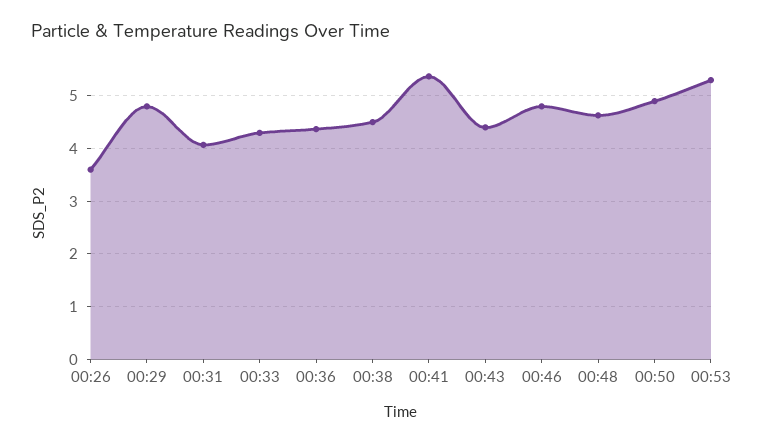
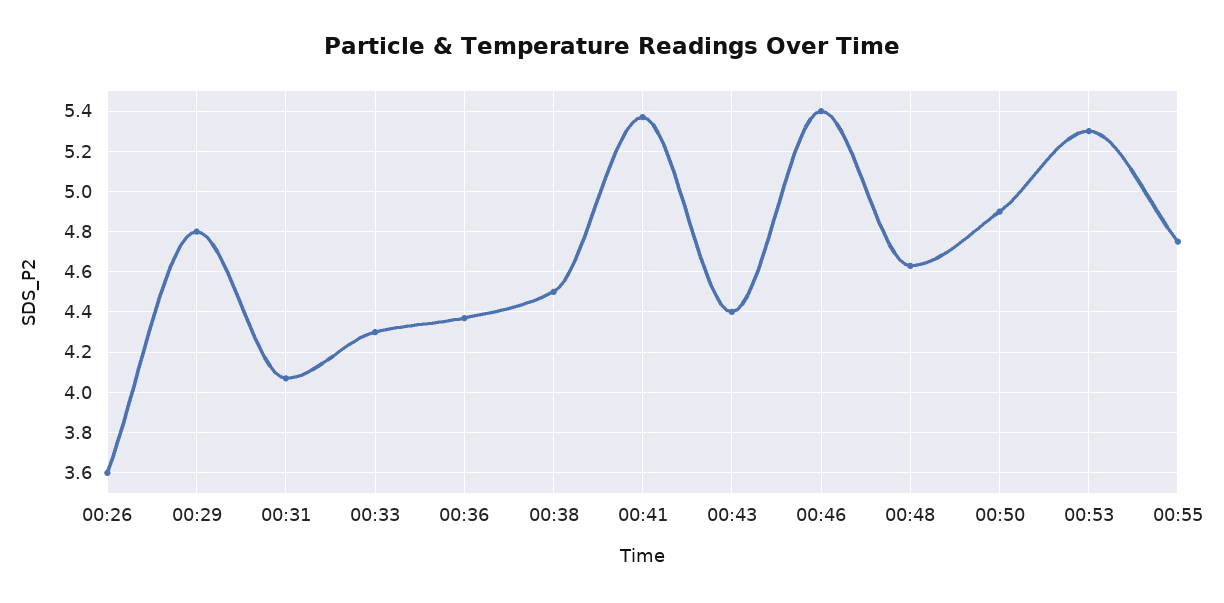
00:46: 4.8 -> 5.4
00:55: none -> 4.75

